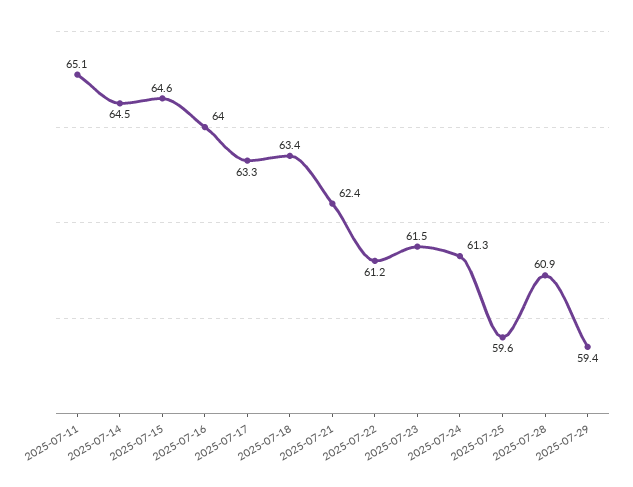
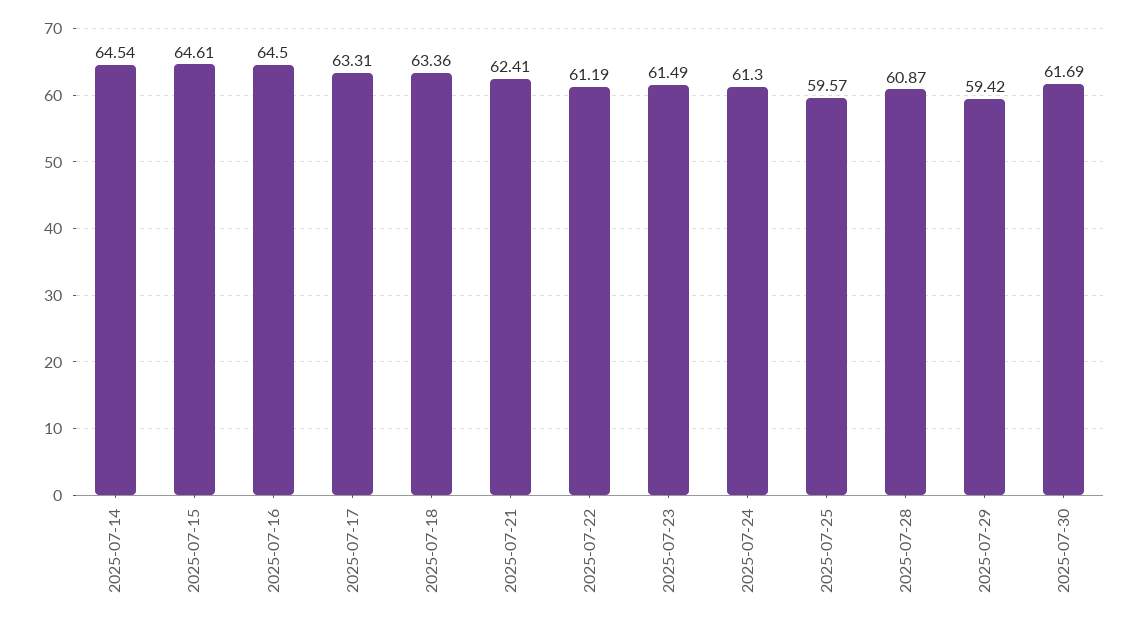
2025-07-11: 65.1 -> none
2025-07-16: 64 -> 64.5
2025-07-30: none -> 61.69

